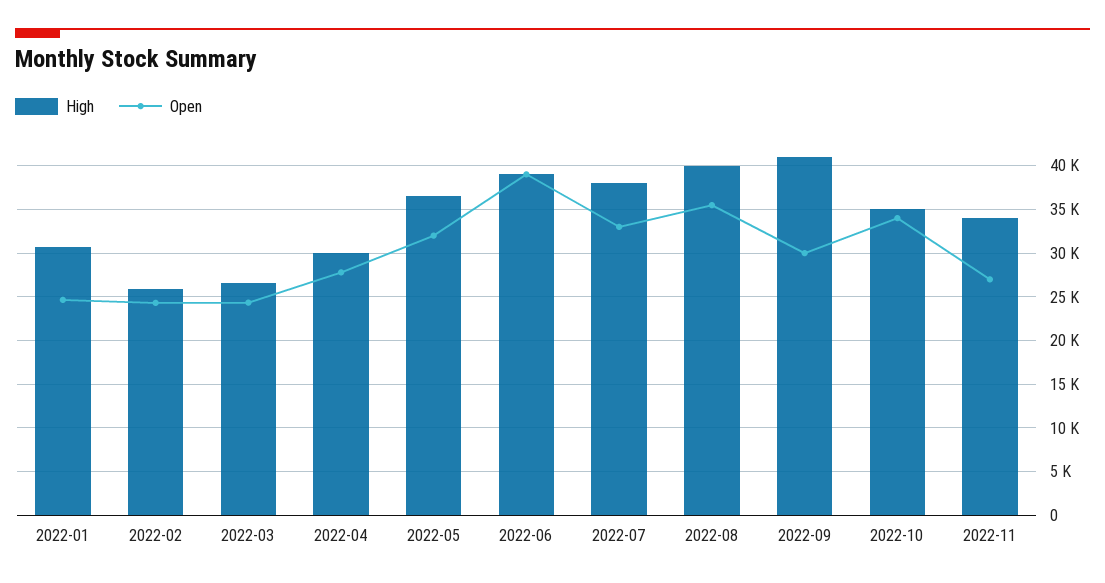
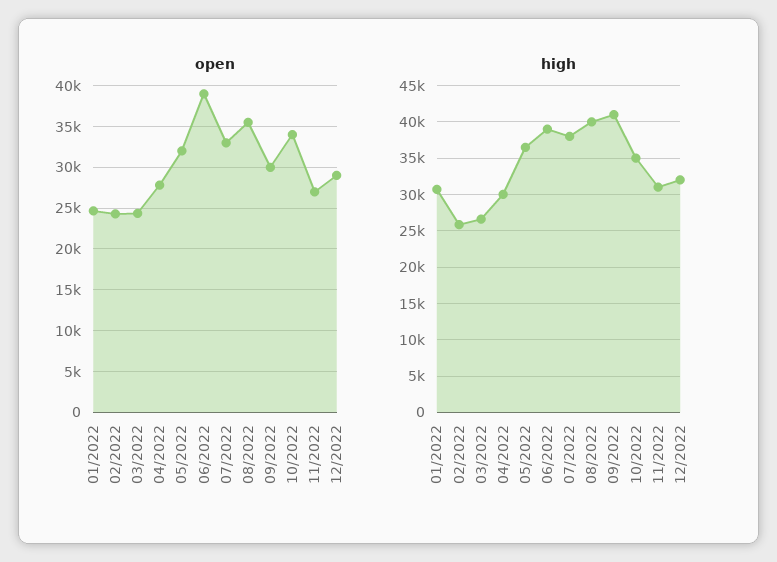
High, 2022-11: 34000 -> 31000
Open, 12/2022: none -> 29000
High, 12/2022: none -> 32000

